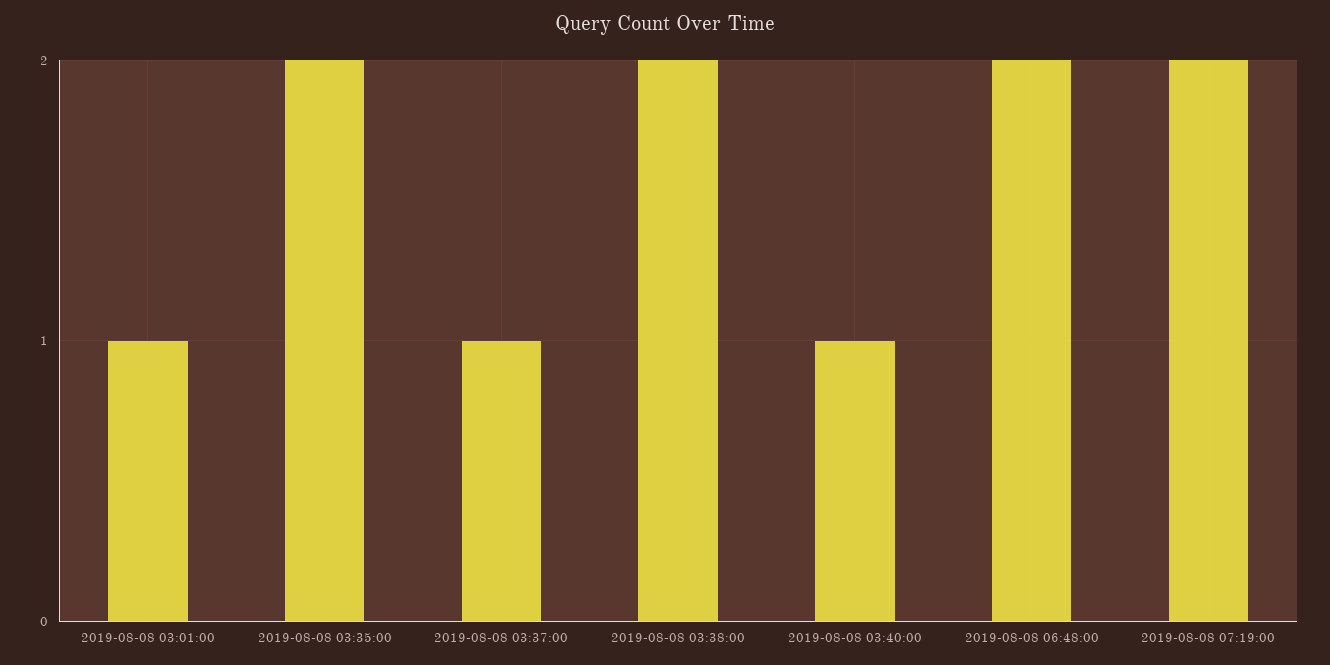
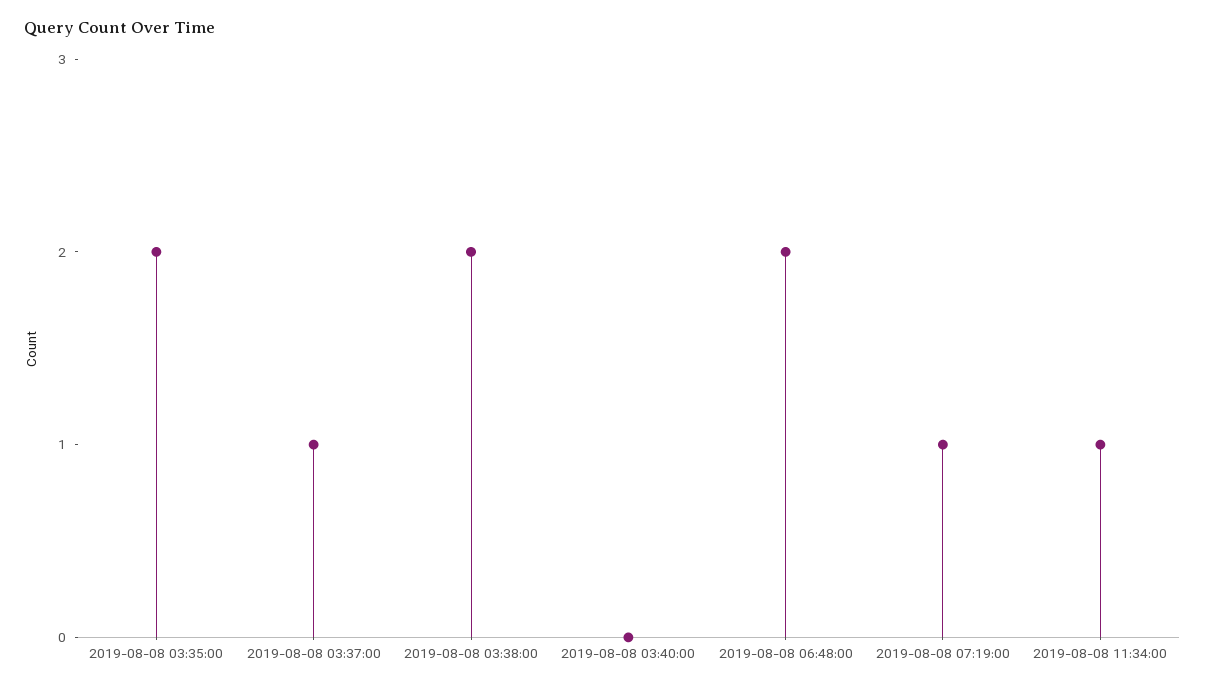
2019-08-08 03:01:00: 1 -> none
2019-08-08 03:40:00: 1 -> 0
2019-08-08 07:19:00: 2 -> 1
2019-08-08 11:34:00: none -> 1

